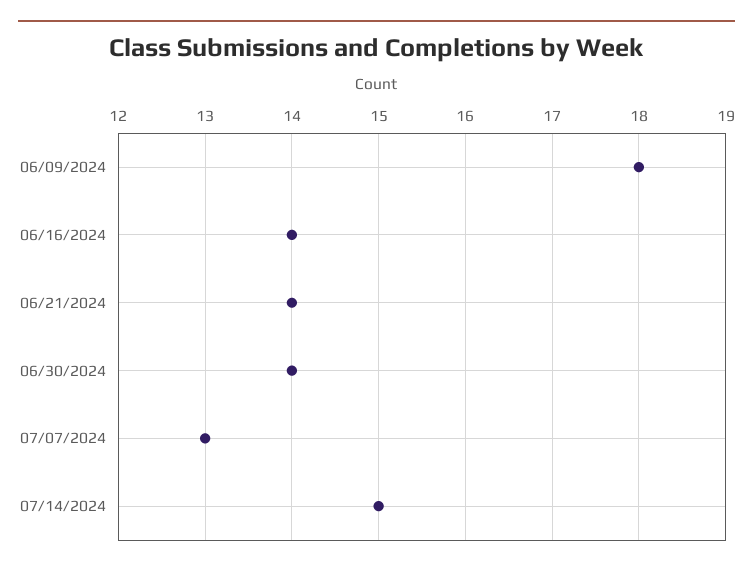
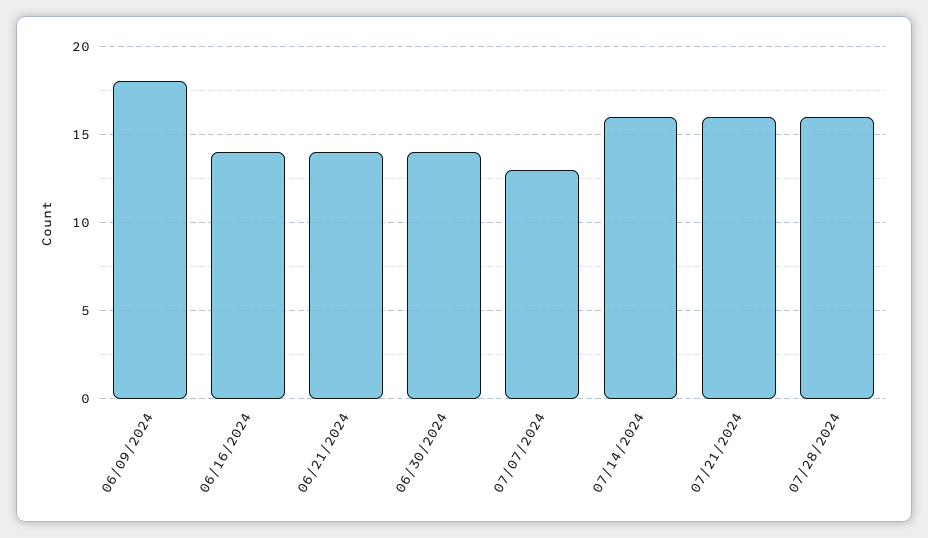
07/14/2024: 15 -> 16
07/21/2024: none -> 16
07/28/2024: none -> 16

